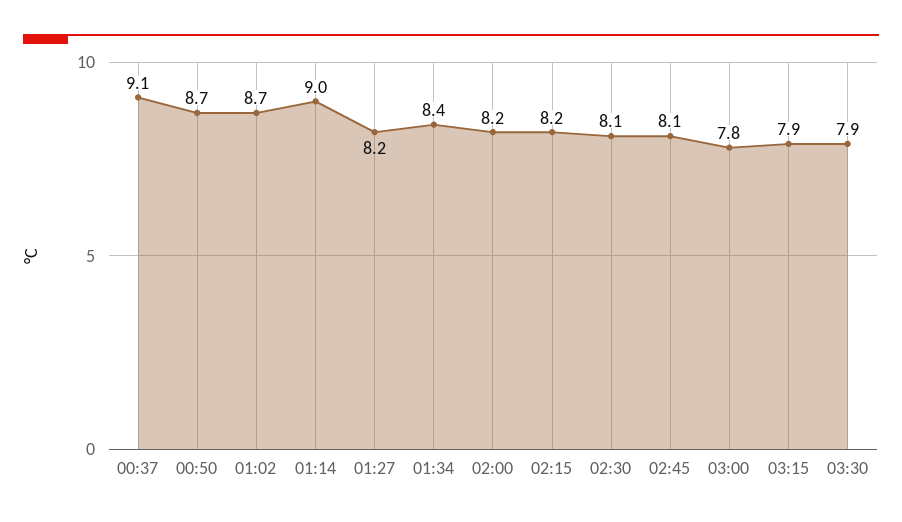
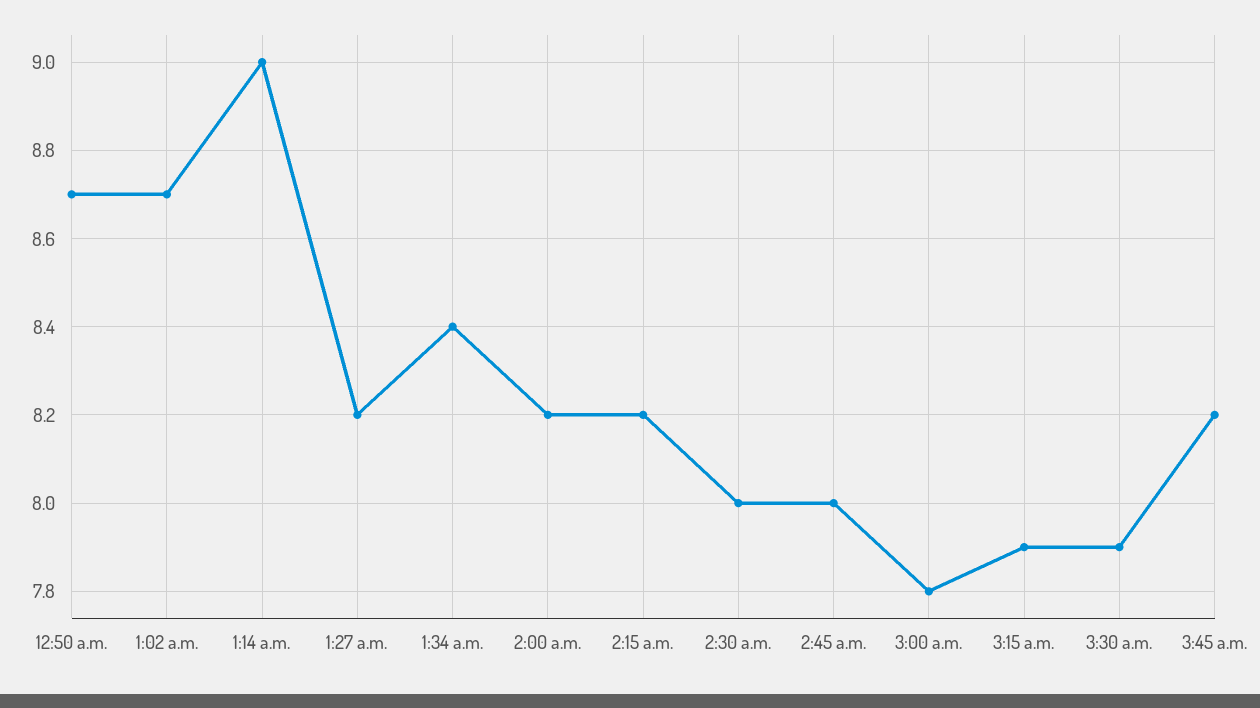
00:37: 9.1 -> none
02:30: 8.1 -> 8
02:45: 8.1 -> 8
3:45 a.m.: none -> 8.2

